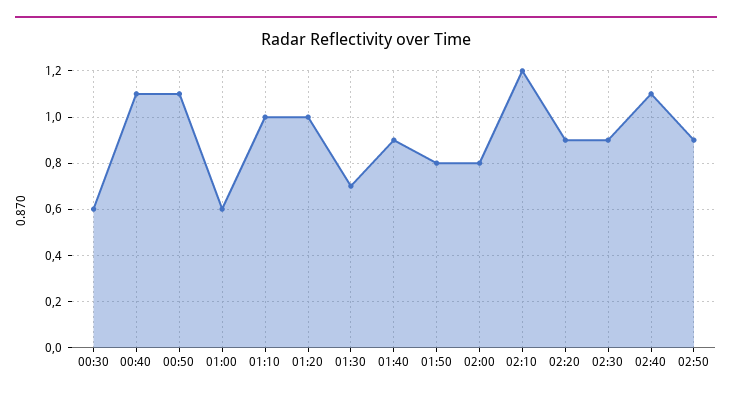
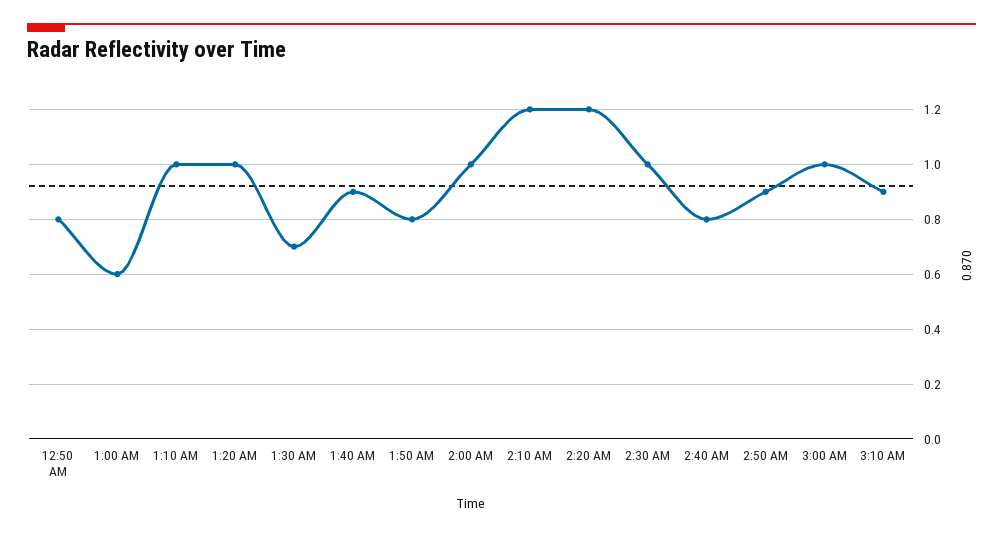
00:30: 0.6 -> none
00:40: 1.1 -> none
00:50: 1.1 -> 0.8
02:00: 0.8 -> 1
02:20: 0.9 -> 1.2
02:30: 0.9 -> 1
02:40: 1.1 -> 0.8
3:00 AM: none -> 1
3:10 AM: none -> 0.9

